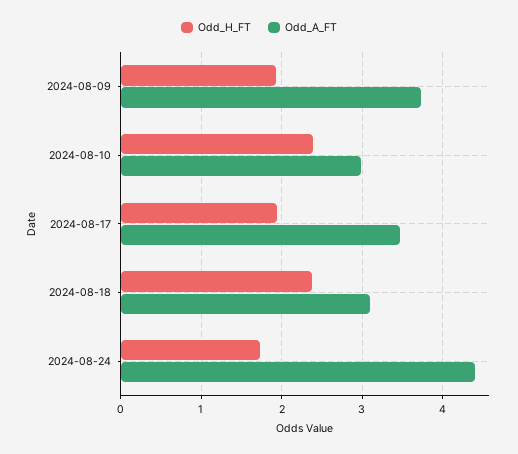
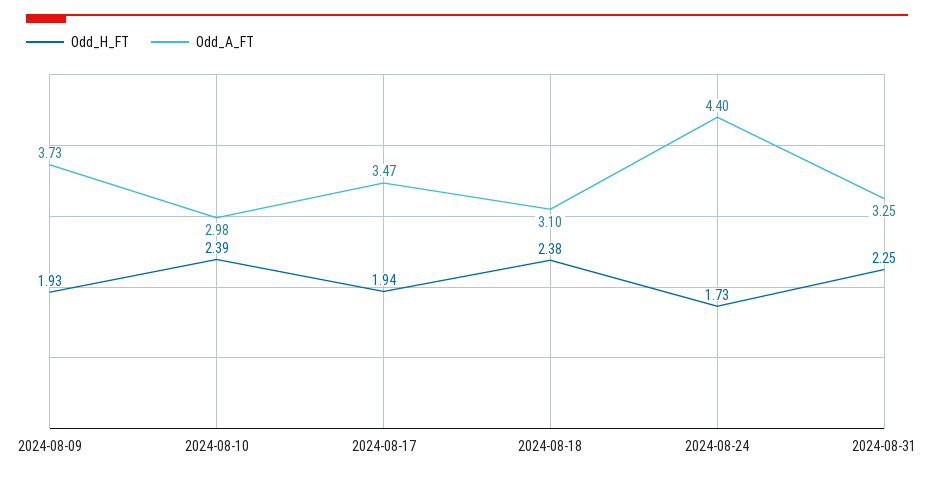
Odd_H_FT, 2024-08-31: none -> 2.25
Odd_A_FT, 2024-08-31: none -> 3.25

